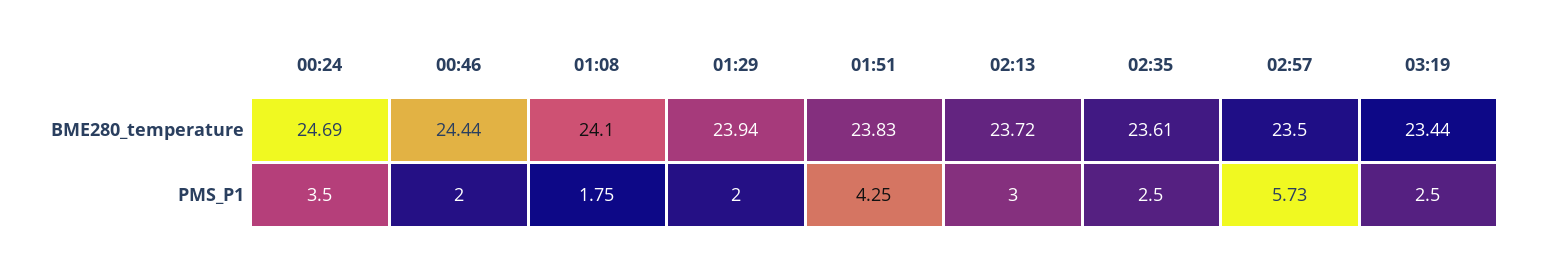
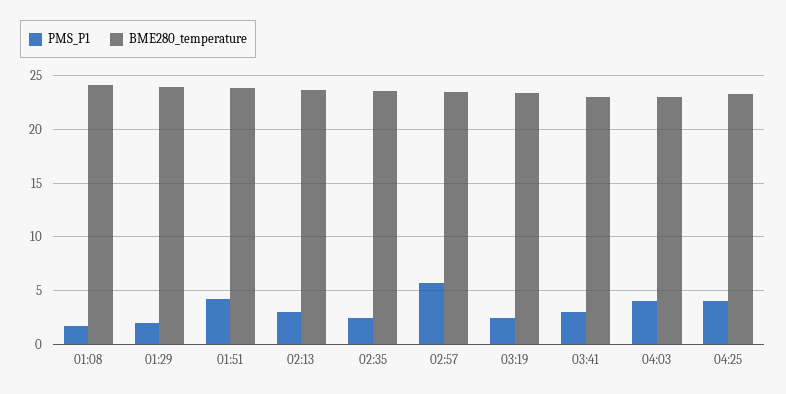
BME280_temperature, 00:24: 24.69 -> none
BME280_temperature, 00:46: 24.44 -> none
PMS_P1, 00:24: 3.5 -> none
PMS_P1, 00:46: 2 -> none
PMS_P1, 03:41: none -> 3
BME280_temperature, 03:41: none -> 23
PMS_P1, 04:03: none -> 4
BME280_temperature, 04:03: none -> 23
PMS_P1, 04:25: none -> 4
BME280_temperature, 04:25: none -> 23

